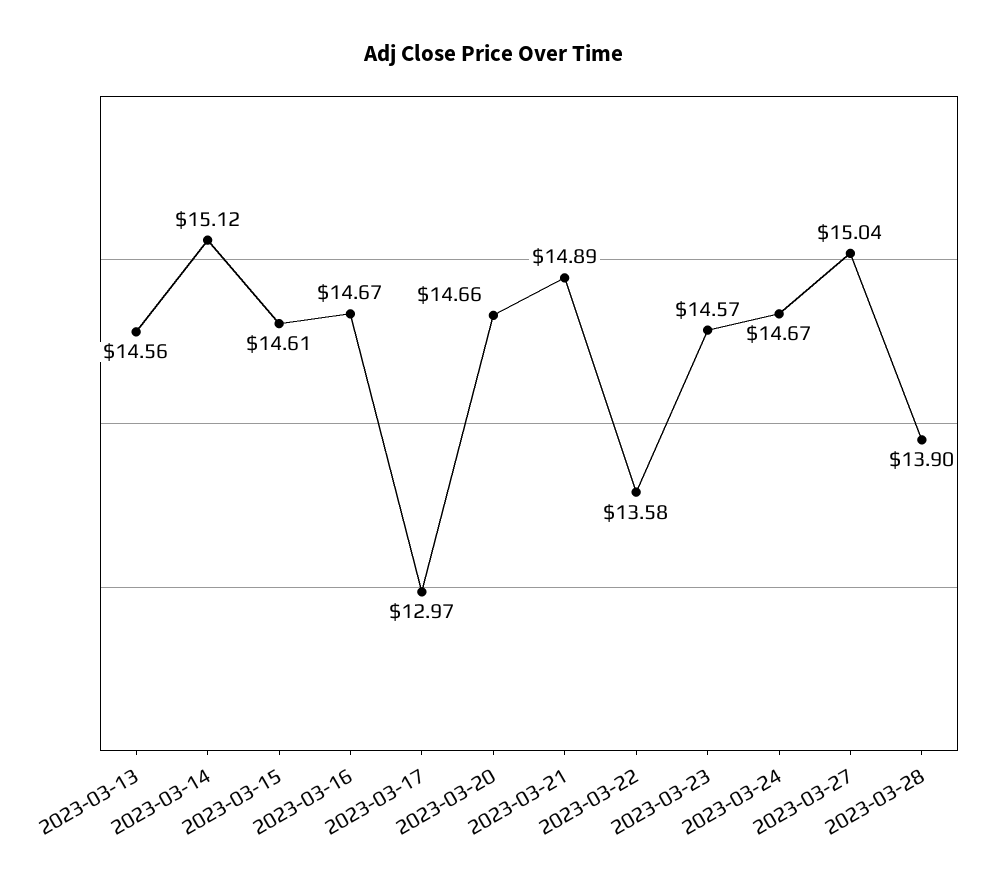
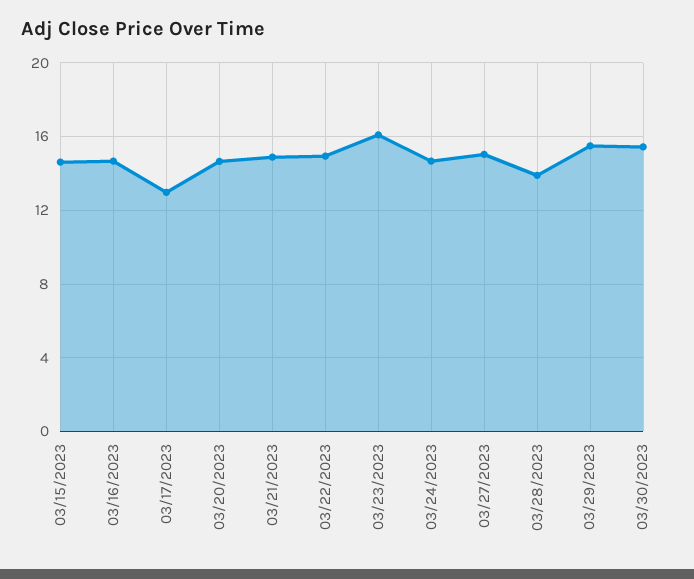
2023-03-13: 14.56 -> none
2023-03-14: 15.12 -> none
2023-03-22: 13.58 -> 15
2023-03-23: 14.57 -> 16
03/29/2023: none -> 15.5
03/30/2023: none -> 15.5

